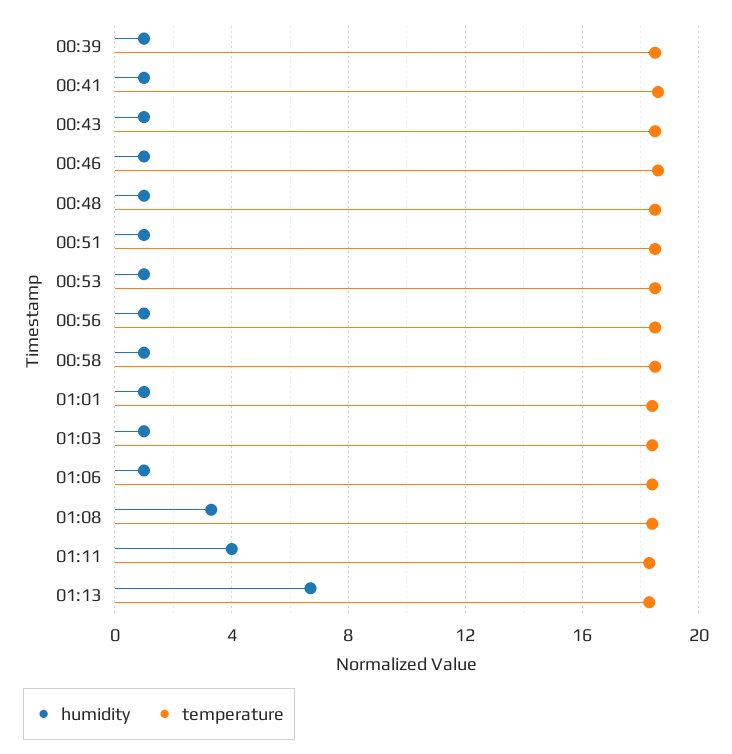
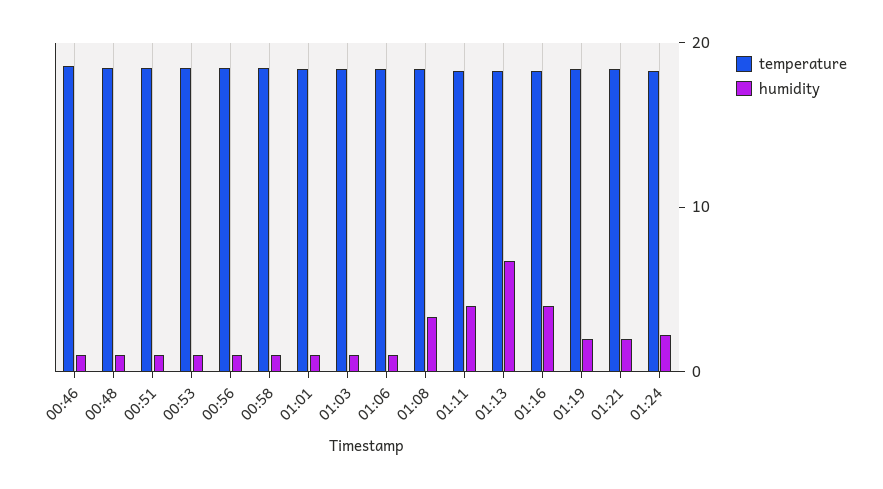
humidity, 00:39: 1 -> none
temperature, 00:39: 18.5 -> none
humidity, 00:41: 1 -> none
temperature, 00:41: 18.5 -> none
humidity, 00:43: 1 -> none
temperature, 00:43: 18.5 -> none
temperature, 01:16: none -> 18
humidity, 01:16: none -> 4
temperature, 01:19: none -> 18
humidity, 01:19: none -> 2
temperature, 01:21: none -> 18
humidity, 01:21: none -> 2
temperature, 01:24: none -> 18
humidity, 01:24: none -> 2

